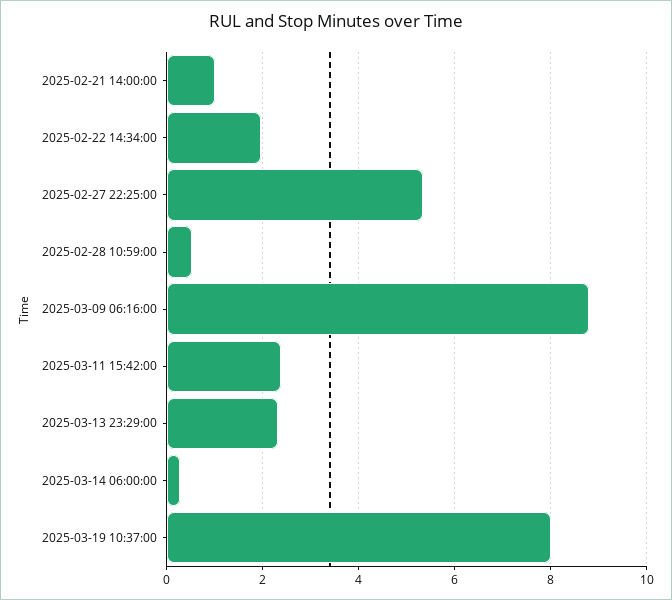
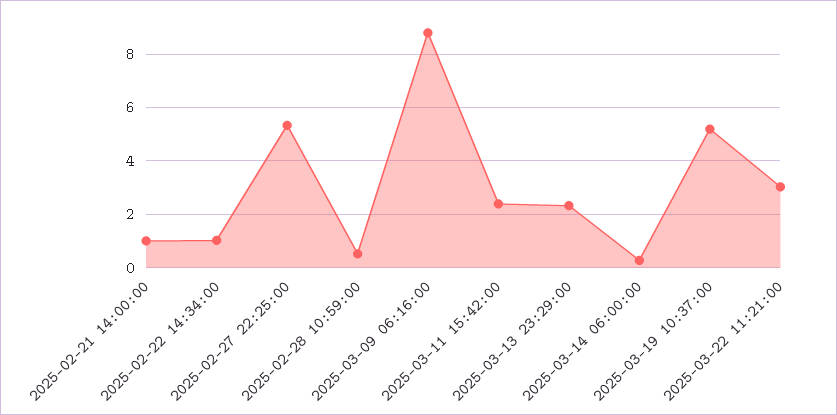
2025-02-22 14:34:00: 2 -> 1
2025-03-19 10:37:00: 8 -> 5.25
2025-03-22 11:21:00: none -> 3

